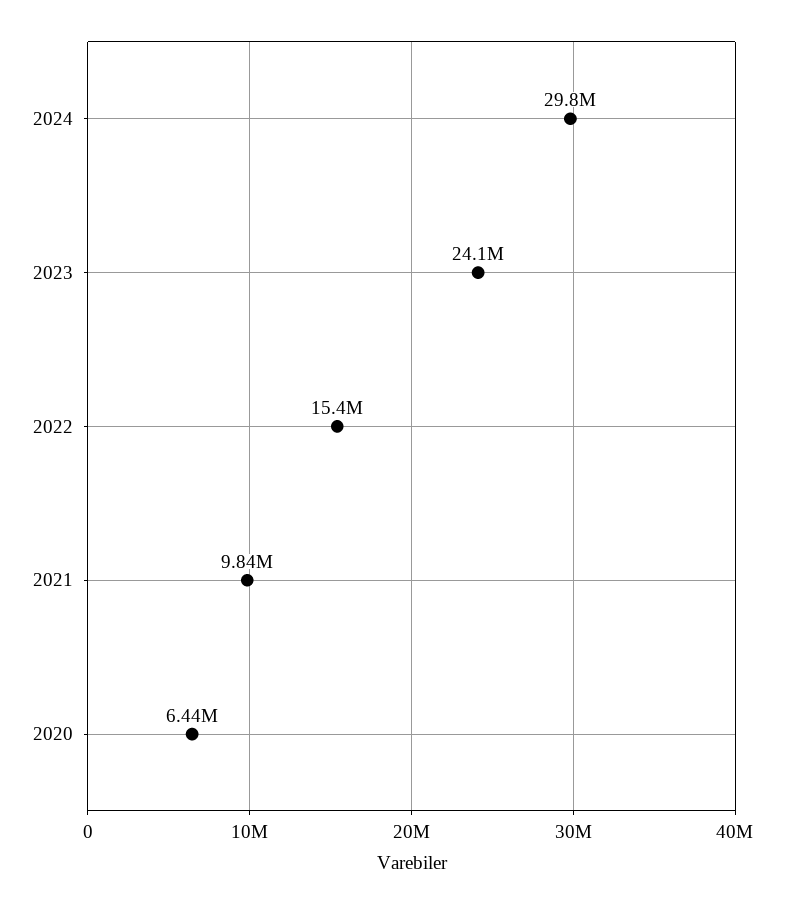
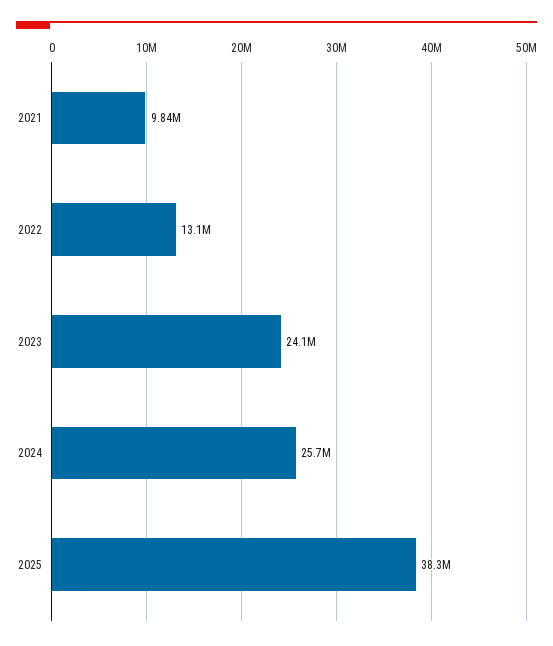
2024: 29800000 -> 25700000
2022: 15400000 -> 13100000
2020: 6440000 -> none
2025: none -> 38300000

